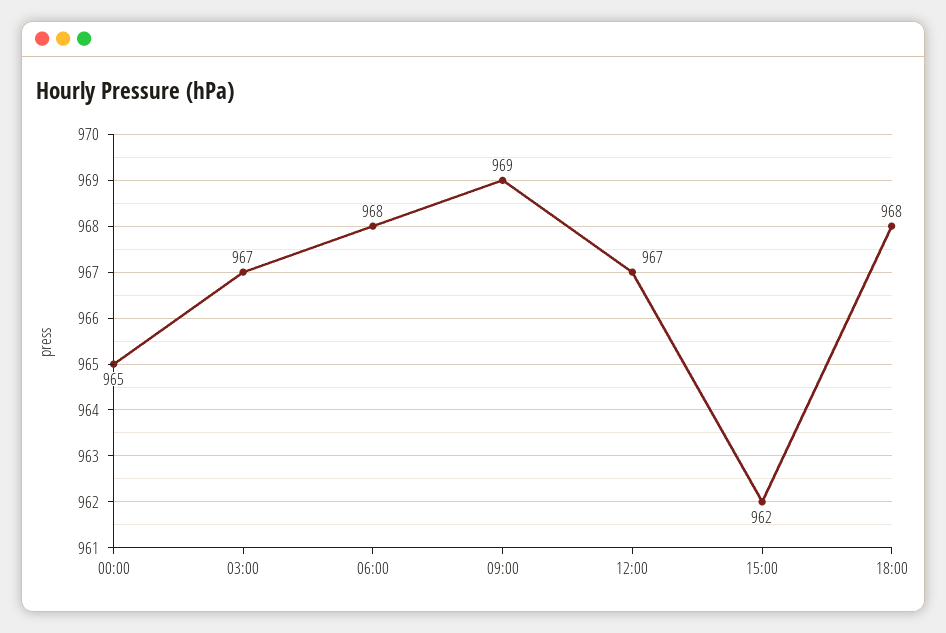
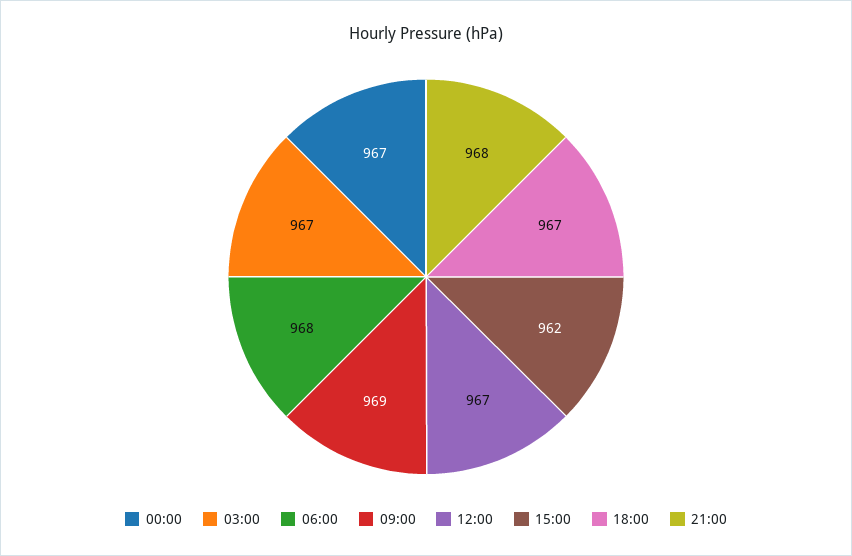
00:00: 965 -> 967
18:00: 968 -> 967
21:00: none -> 968

